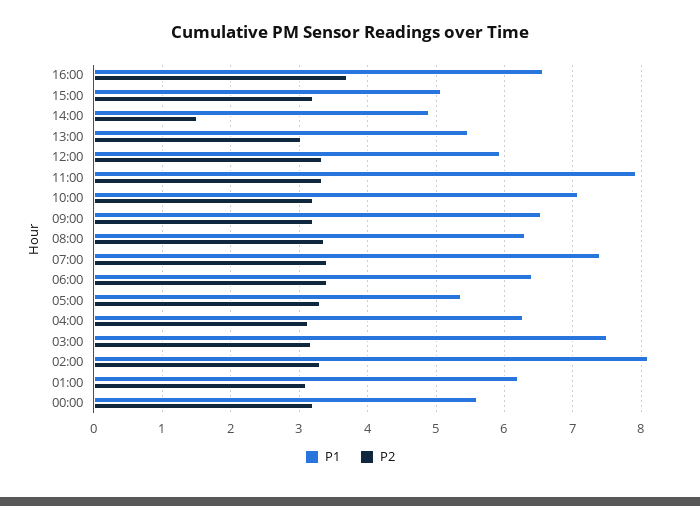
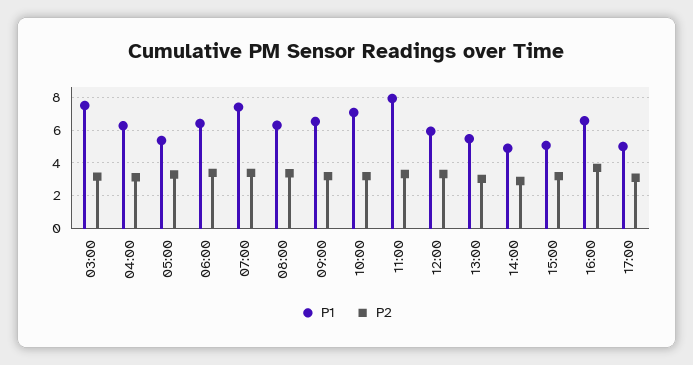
P2, 14:00: 1.5 -> 3
P1, 02:00: 8.1 -> none
P2, 02:00: 3.3 -> none
P1, 01:00: 6.2 -> none
P2, 01:00: 3.1 -> none
P1, 00:00: 5.6 -> none
P2, 00:00: 3.2 -> none
P1, 17:00: none -> 5
P2, 17:00: none -> 3

